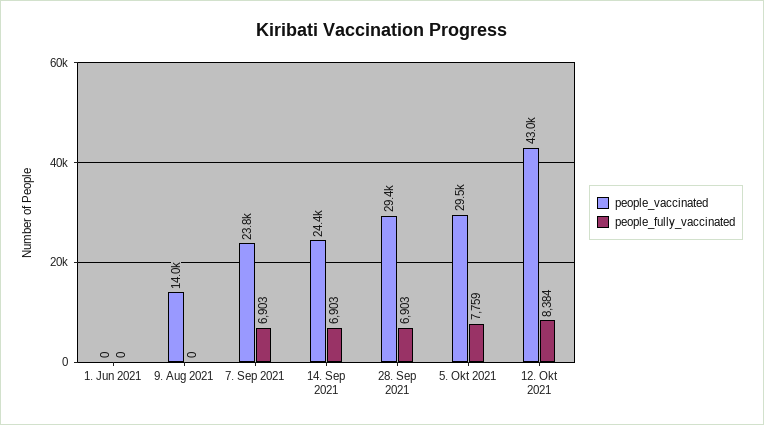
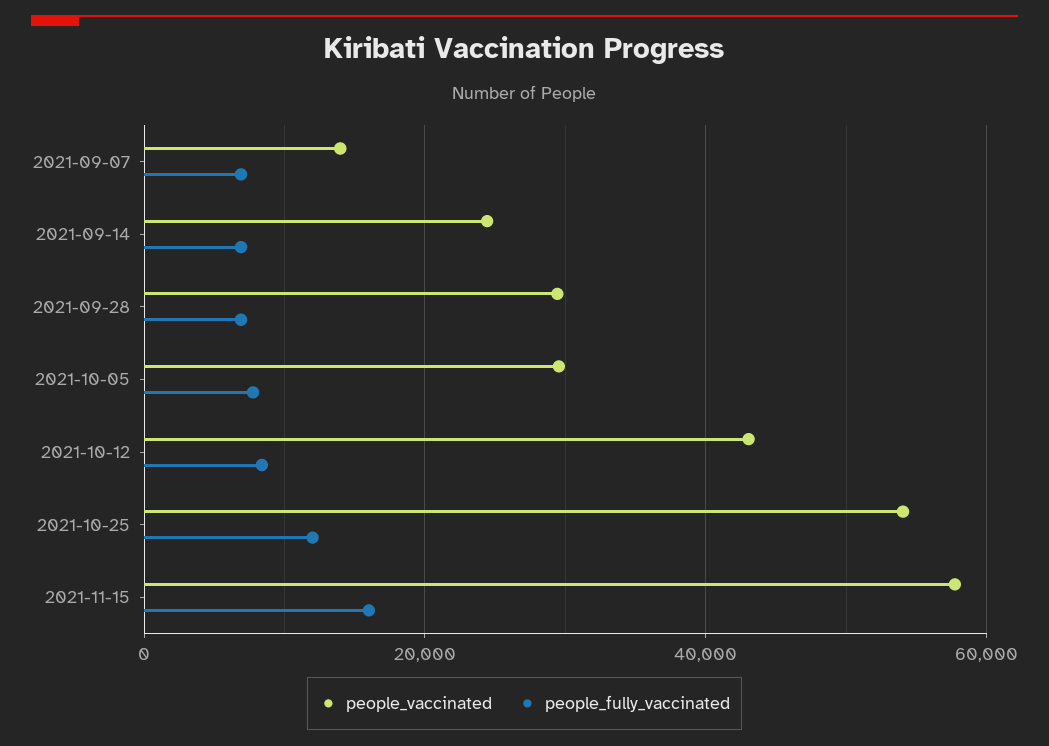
people_vaccinated, 1. Jun 2021: 0 -> none
people_fully_vaccinated, 1. Jun 2021: 0 -> none
people_vaccinated, 9. Aug 2021: 14000 -> none
people_fully_vaccinated, 9. Aug 2021: 0 -> none
people_vaccinated, 7. Sep 2021: 23800 -> 14000
people_vaccinated, 2021-10-25: none -> 54000
people_fully_vaccinated, 2021-10-25: none -> 12000
people_vaccinated, 2021-11-15: none -> 58000
people_fully_vaccinated, 2021-11-15: none -> 16000

